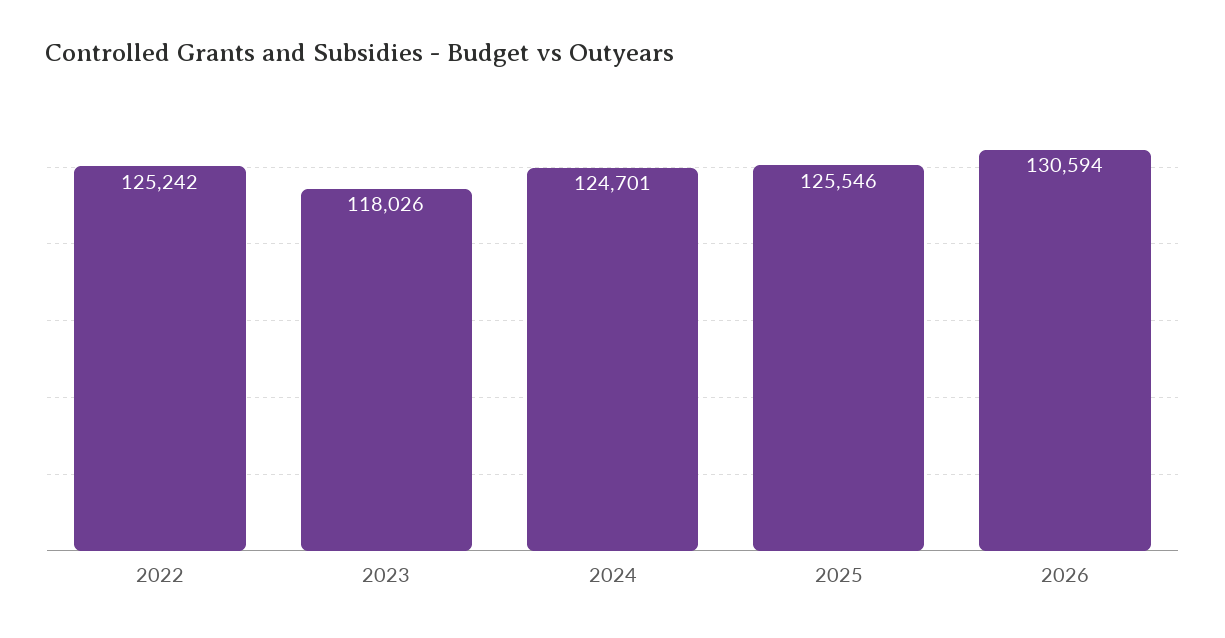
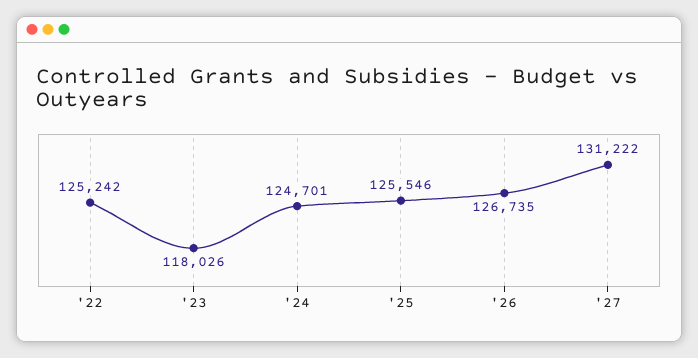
2026: 130594 -> 126735
'27: none -> 131222

